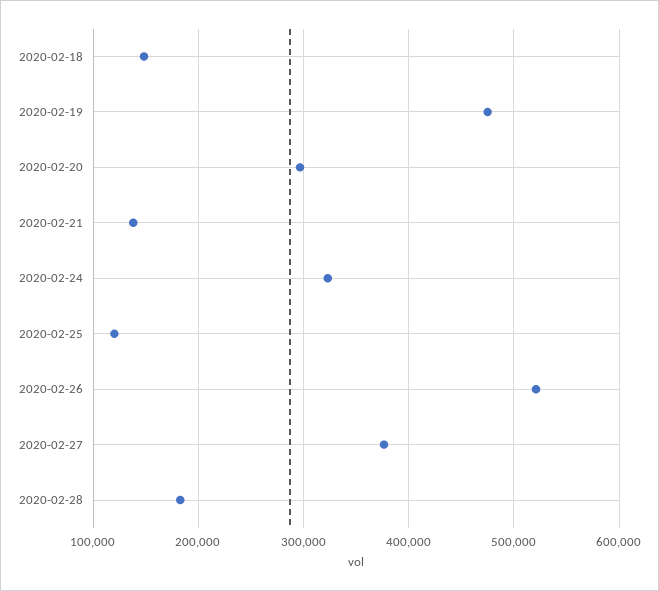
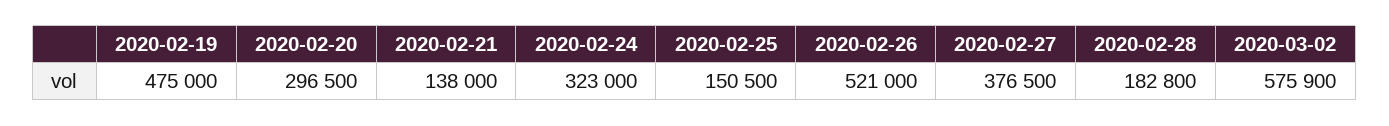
2020-02-18: 150000 -> none
2020-02-25: 120000 -> 150500
2020-03-02: none -> 575900

